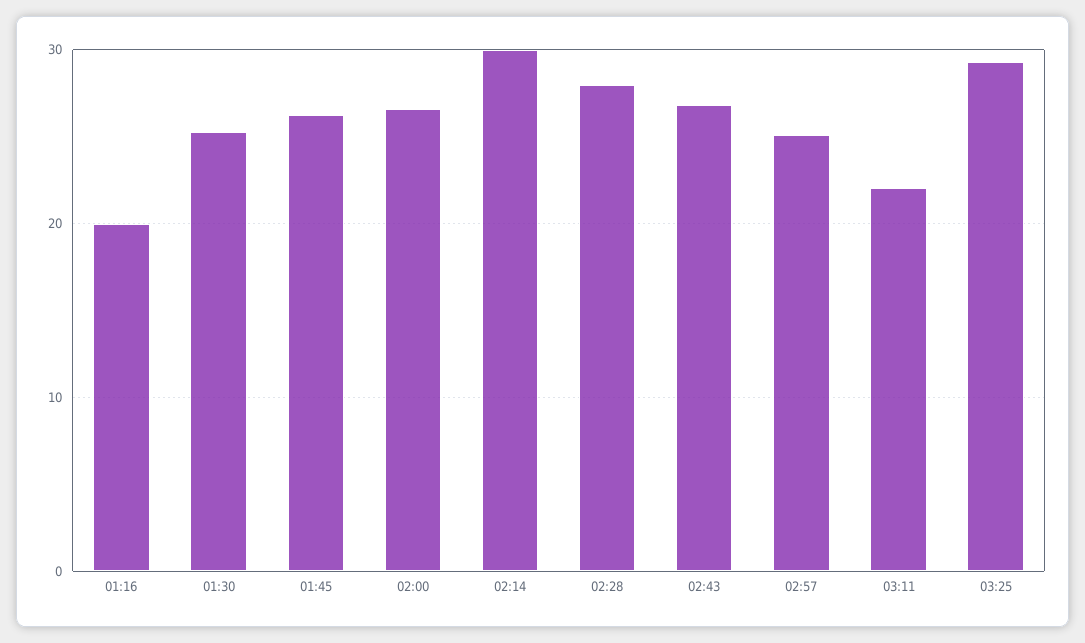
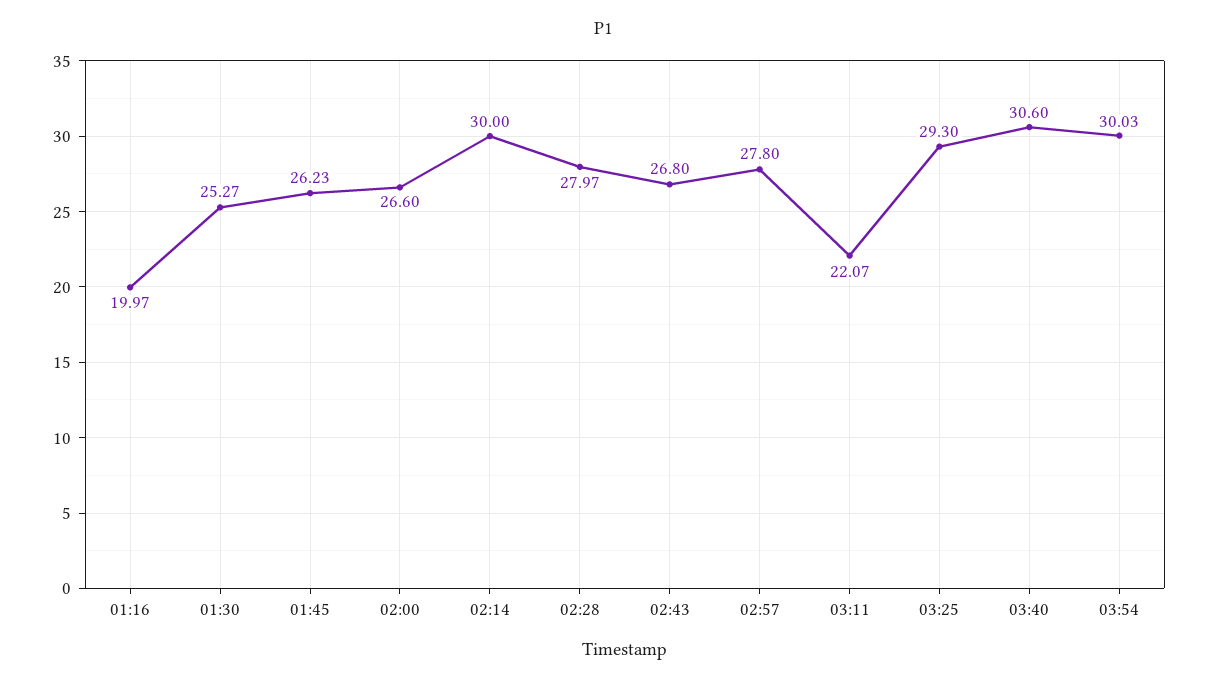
02:57: 25 -> 27.8
03:40: none -> 30.6
03:54: none -> 30.03

